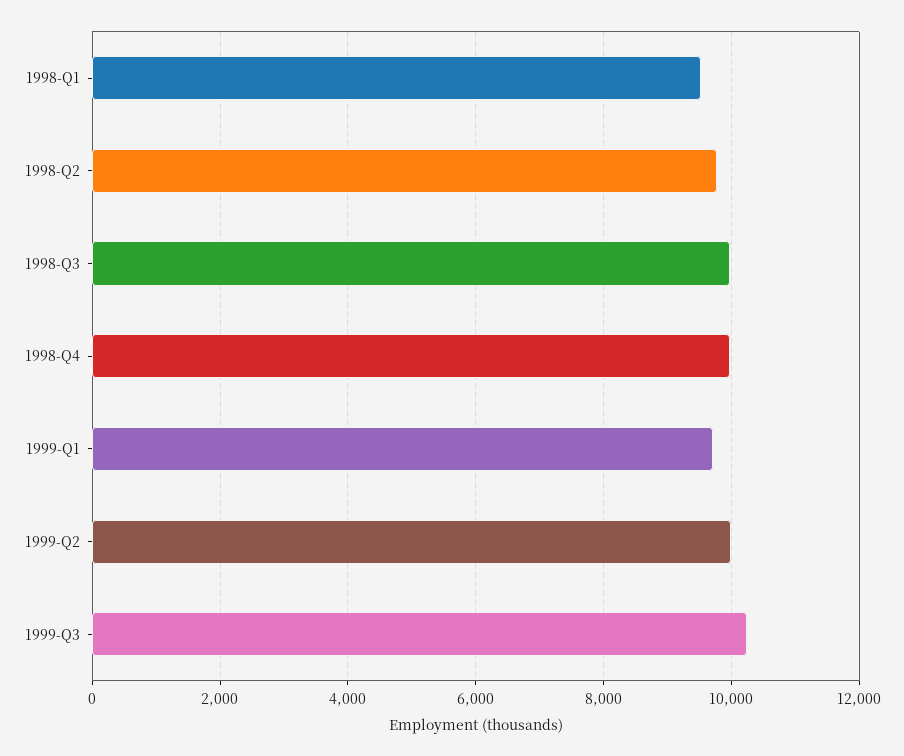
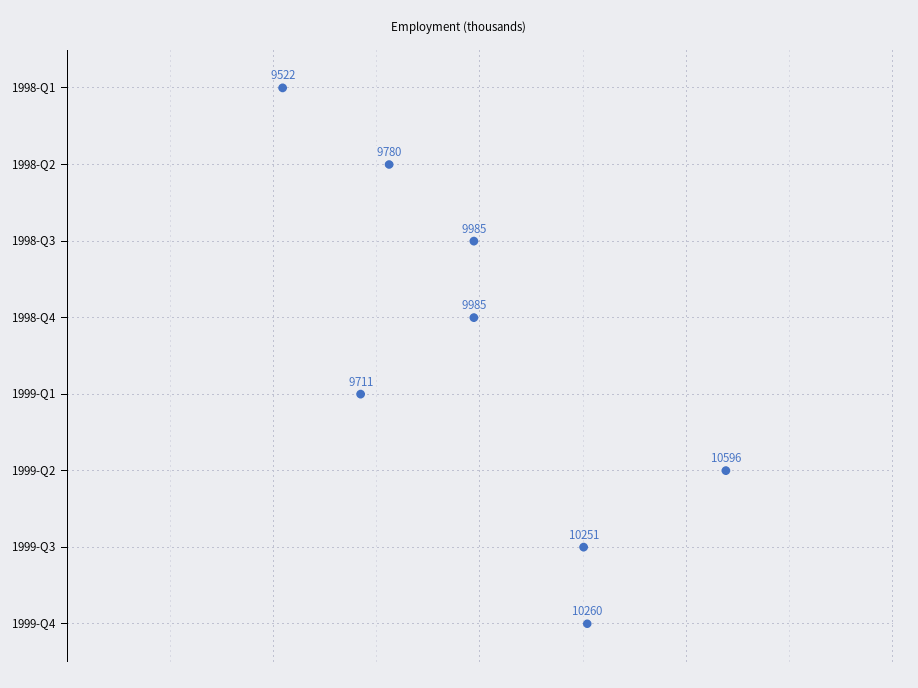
1999-Q2: 10000 -> 10596
1999-Q4: none -> 10260

